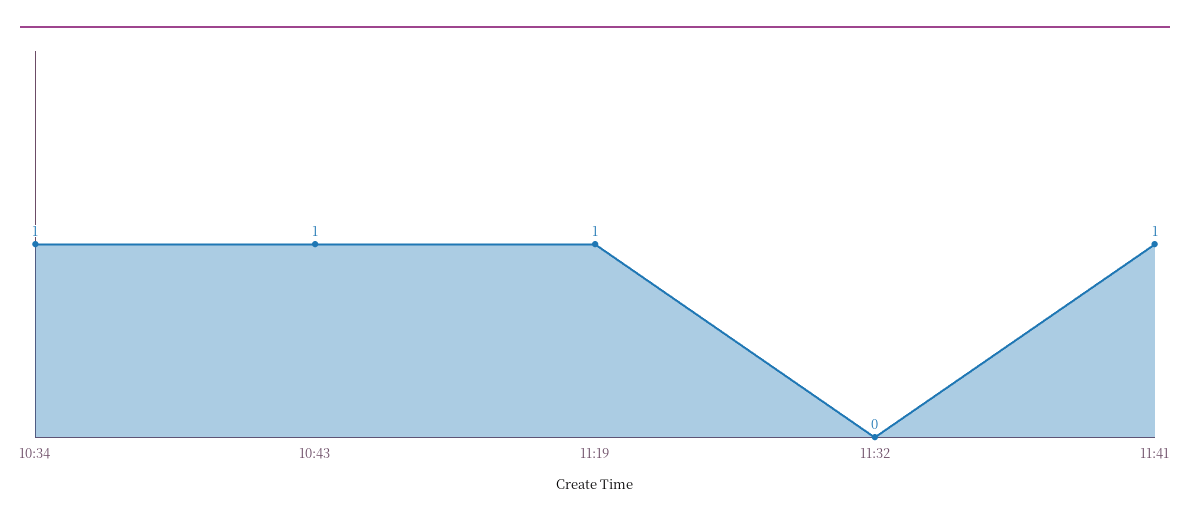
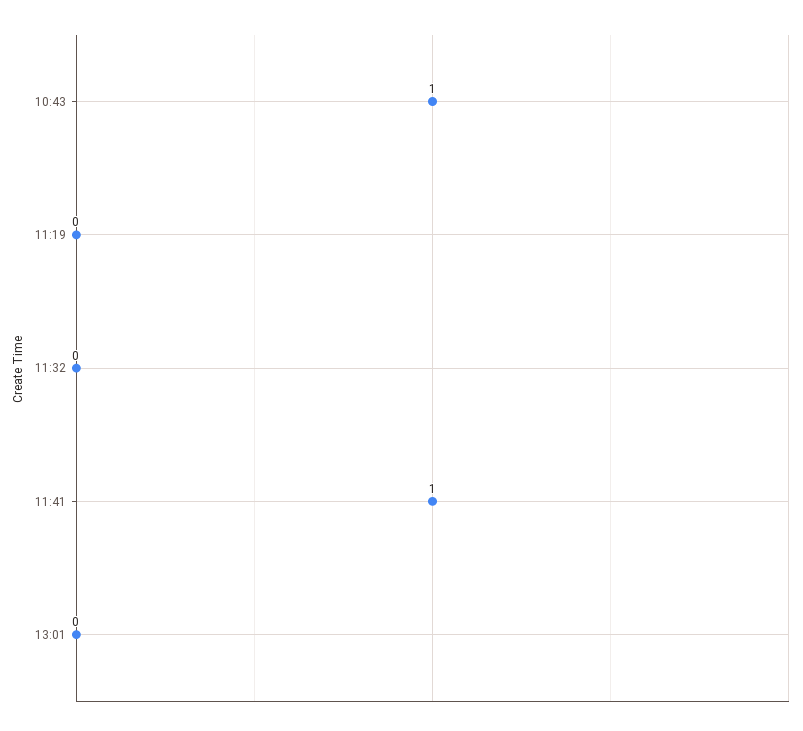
10:34: 1 -> none
11:19: 1 -> 0
13:01: none -> 0

